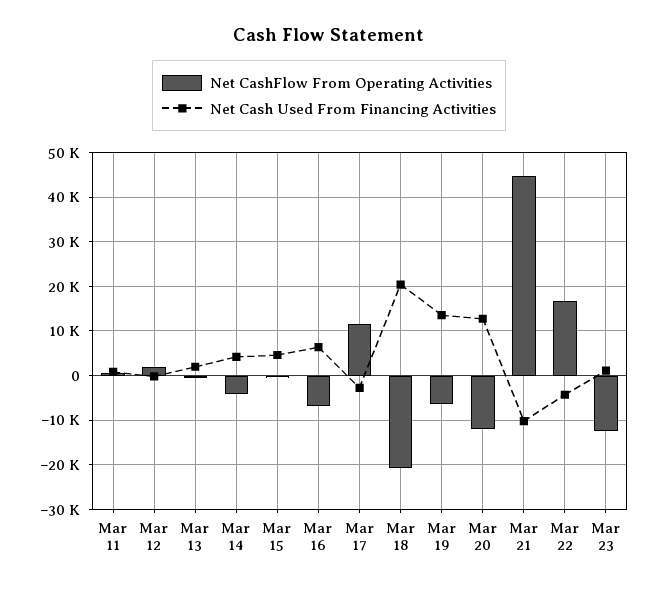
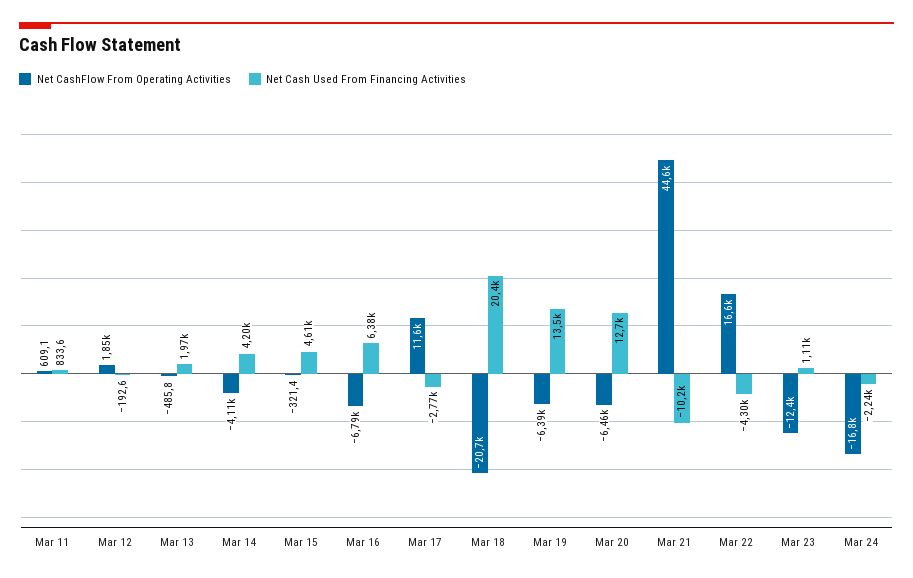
Net CashFlow From Operating Activities, Mar 20: -12000 -> -6460
Net CashFlow From Operating Activities, Mar 24: none -> -16800
Net Cash Used From Financing Activities, Mar 24: none -> -2240

